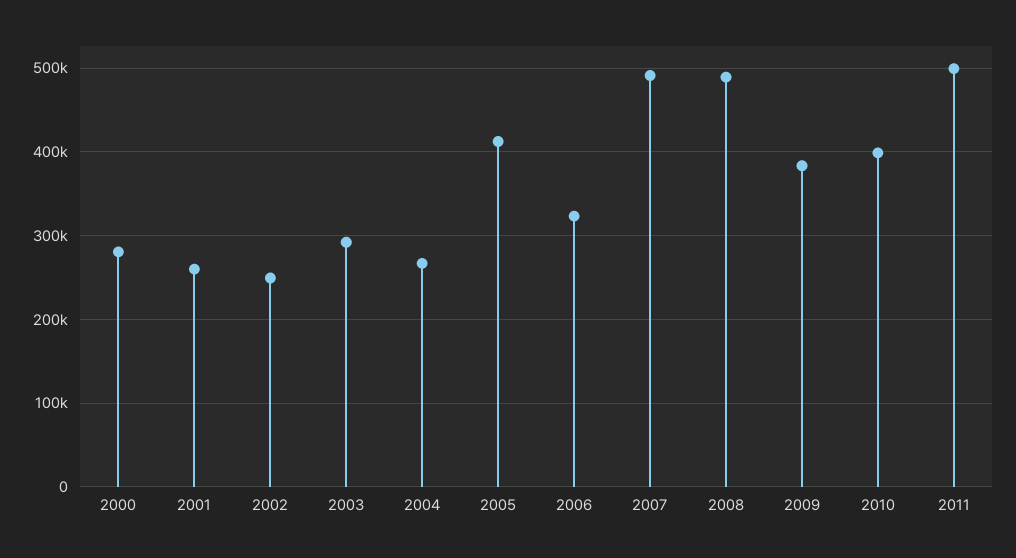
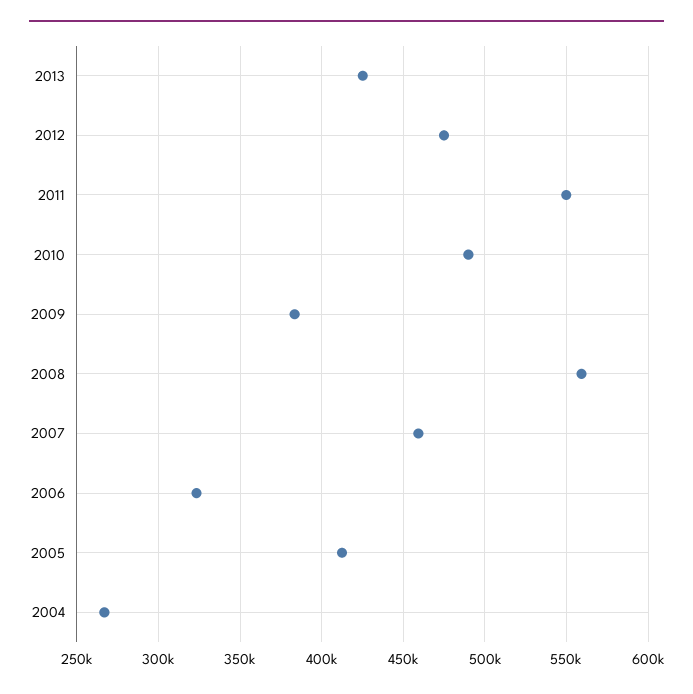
2000: 280000 -> none
2001: 260000 -> none
2002: 250000 -> none
2003: 290000 -> none
2007: 490000 -> 460000
2008: 490000 -> 560000
2010: 400000 -> 490000
2011: 500000 -> 550000
2013: none -> 425000
2012: none -> 475000

